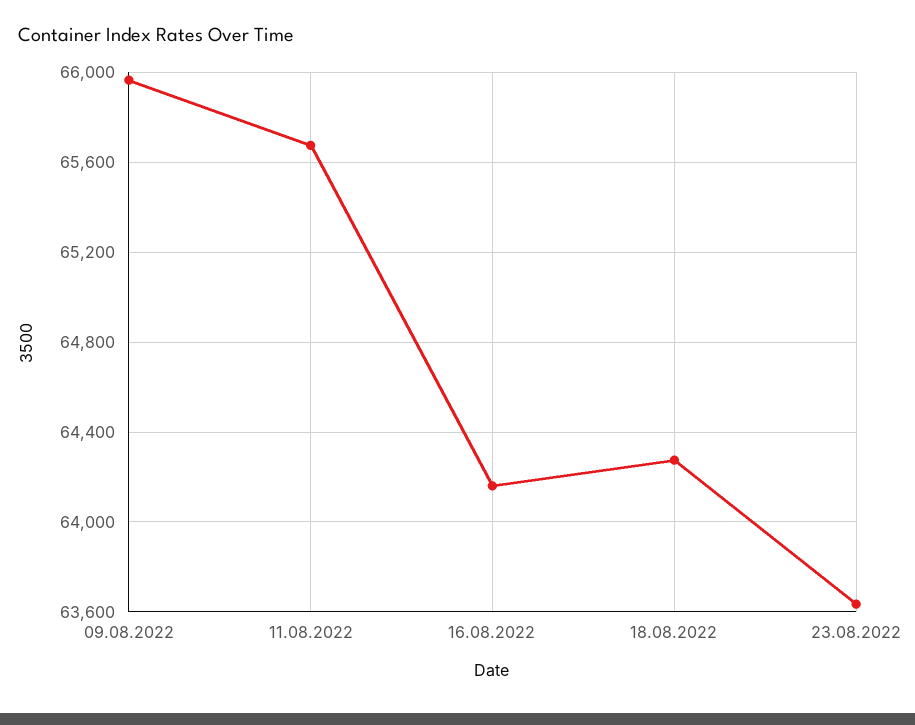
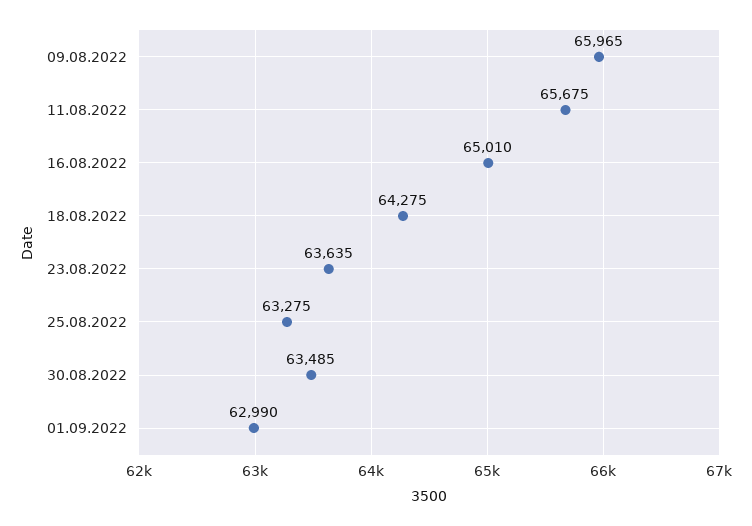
16.08.2022: 64150 -> 65010
25.08.2022: none -> 63275
30.08.2022: none -> 63485
01.09.2022: none -> 62990

